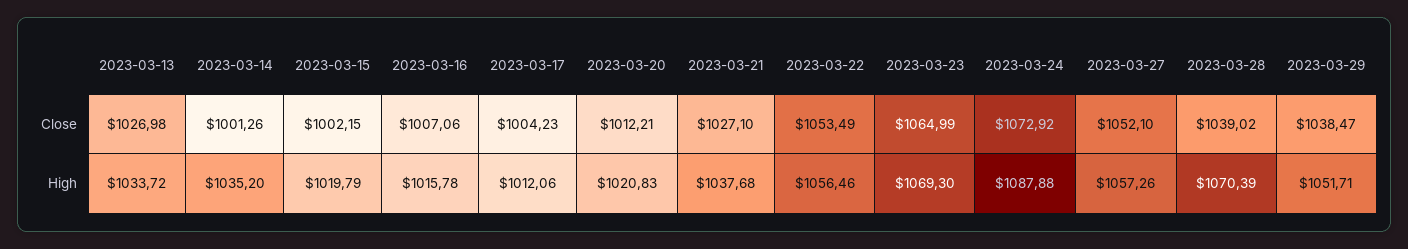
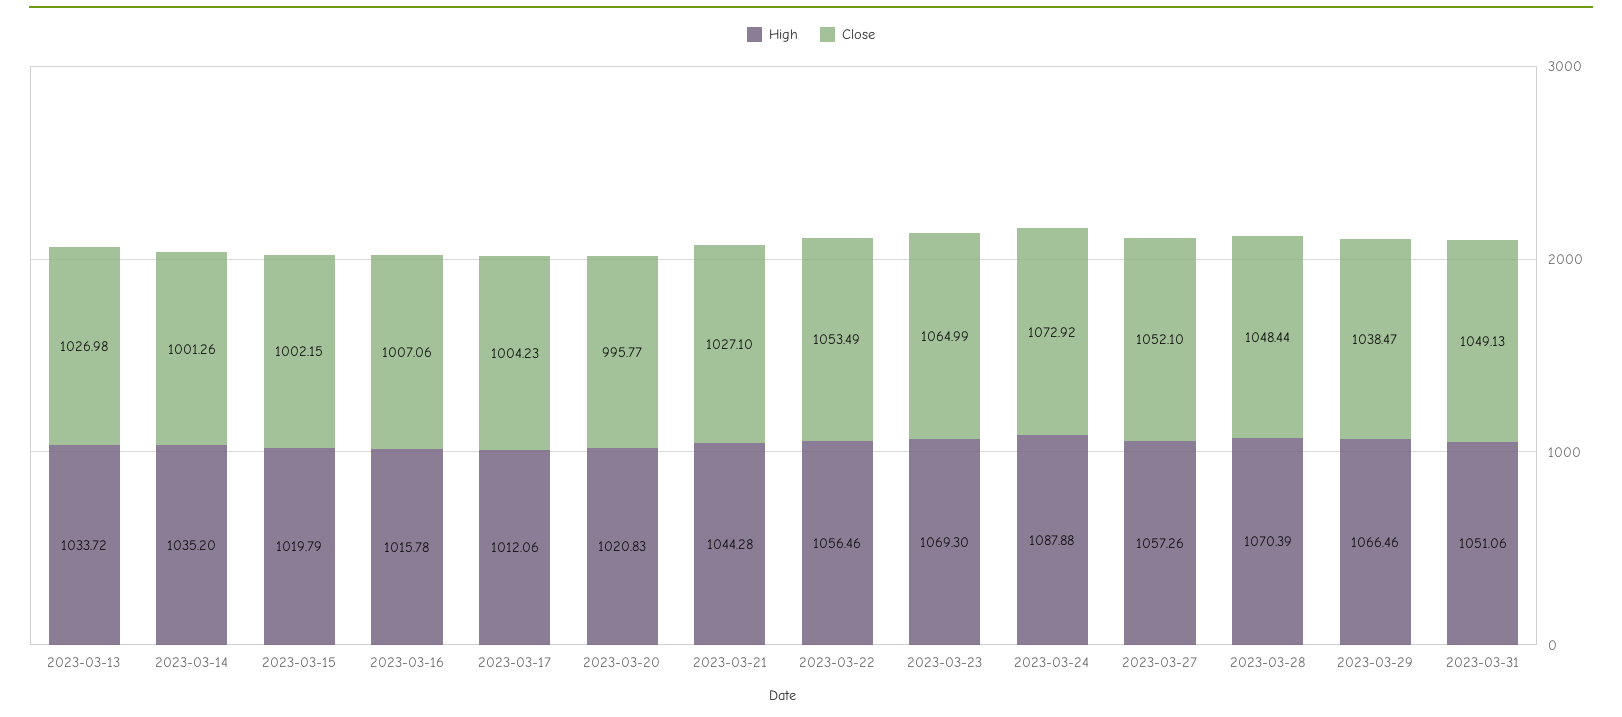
Close, 2023-03-20: 1012.21 -> 995.77
Close, 2023-03-28: 1039.02 -> 1048.44
High, 2023-03-21: 1037.68 -> 1044.28
High, 2023-03-29: 1051.71 -> 1066.46
High, 2023-03-31: none -> 1051.06
Close, 2023-03-31: none -> 1049.13

